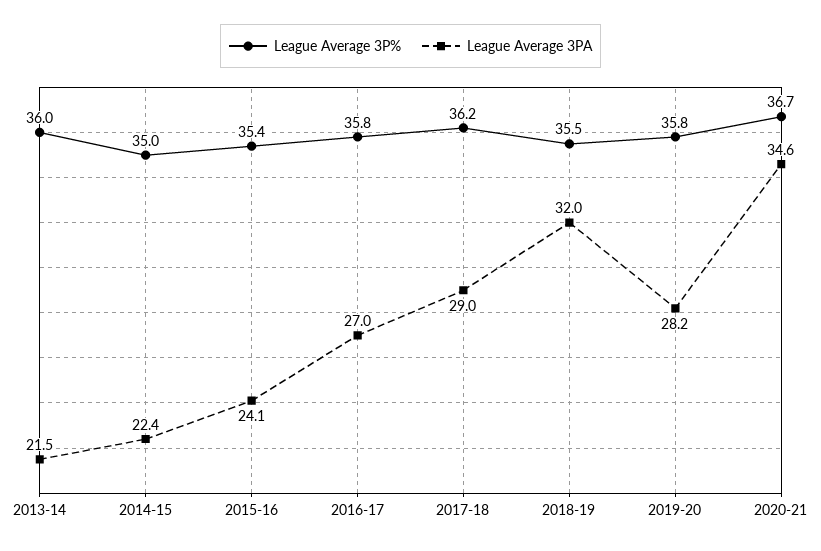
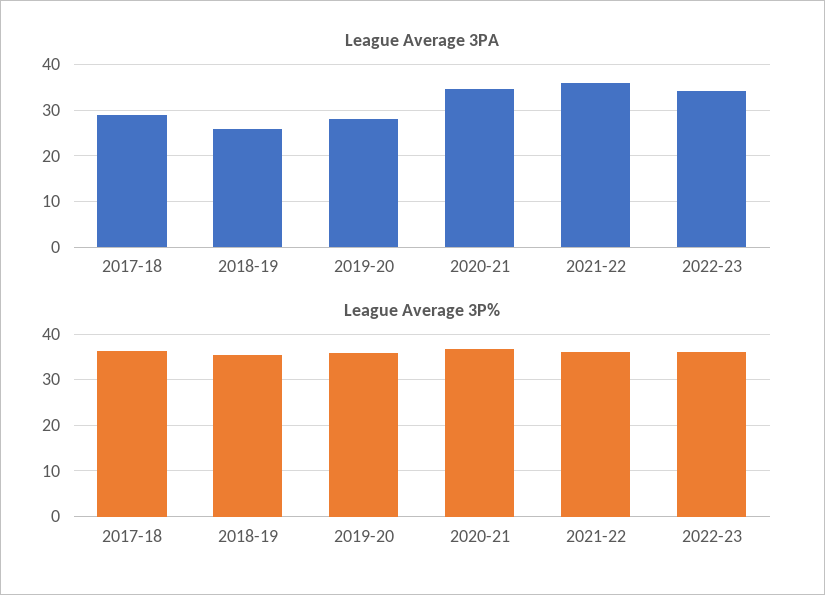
League Average 3P%, 2013-14: 36 -> none
League Average 3PA, 2013-14: 21.5 -> none
League Average 3P%, 2014-15: 35 -> none
League Average 3PA, 2014-15: 22.4 -> none
League Average 3P%, 2015-16: 35.4 -> none
League Average 3PA, 2015-16: 24.1 -> none
League Average 3P%, 2016-17: 35.8 -> none
League Average 3PA, 2016-17: 27 -> none
League Average 3PA, 2018-19: 32 -> 26
League Average 3PA, 2021-22: none -> 36
League Average 3PA, 2022-23: none -> 34
League Average 3P%, 2021-22: none -> 36
League Average 3P%, 2022-23: none -> 36

